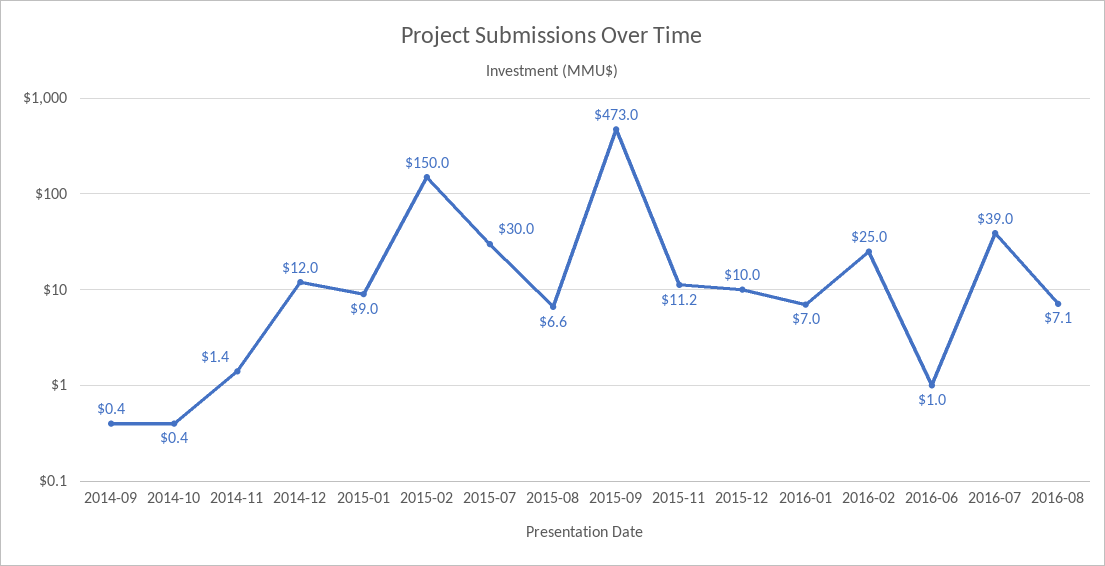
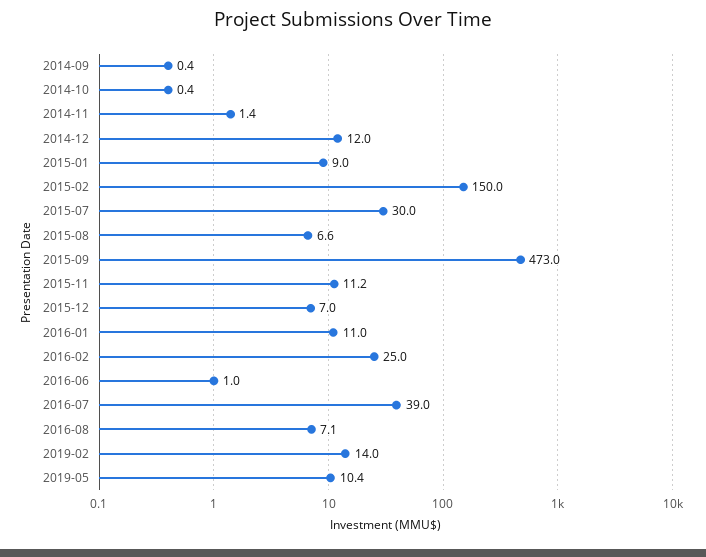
2015-12: 10 -> 7
2016-01: 7 -> 11
2019-02: none -> 14
2019-05: none -> 10.4

